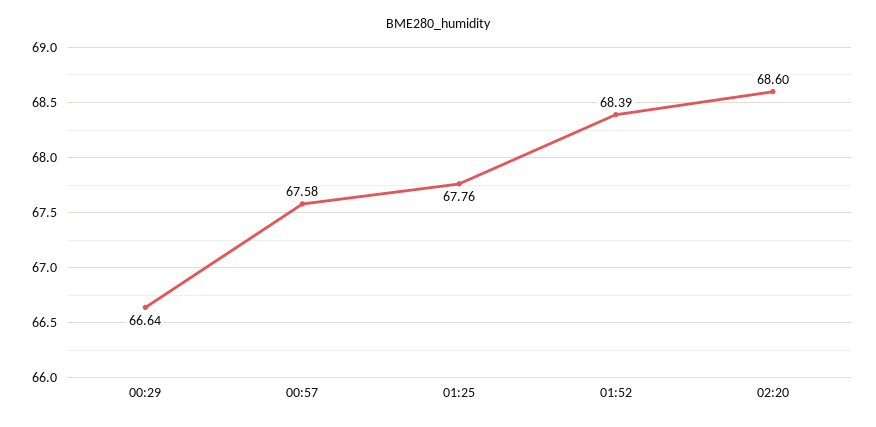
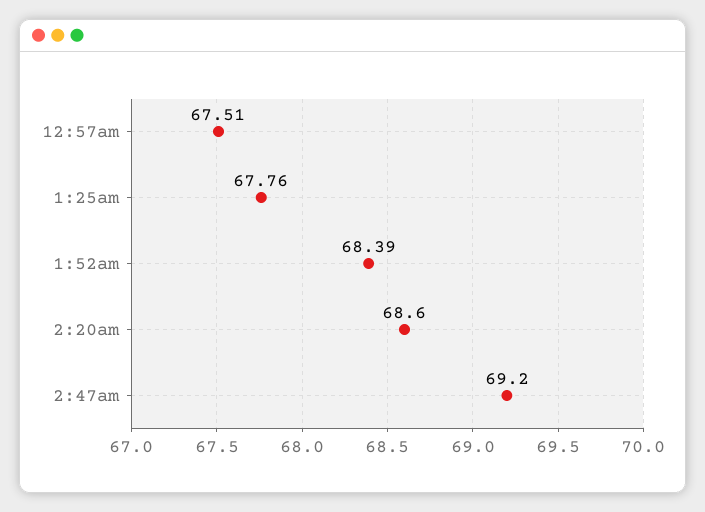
00:29: 66.64 -> none
00:57: 67.58 -> 67.51
2:47am: none -> 69.2

